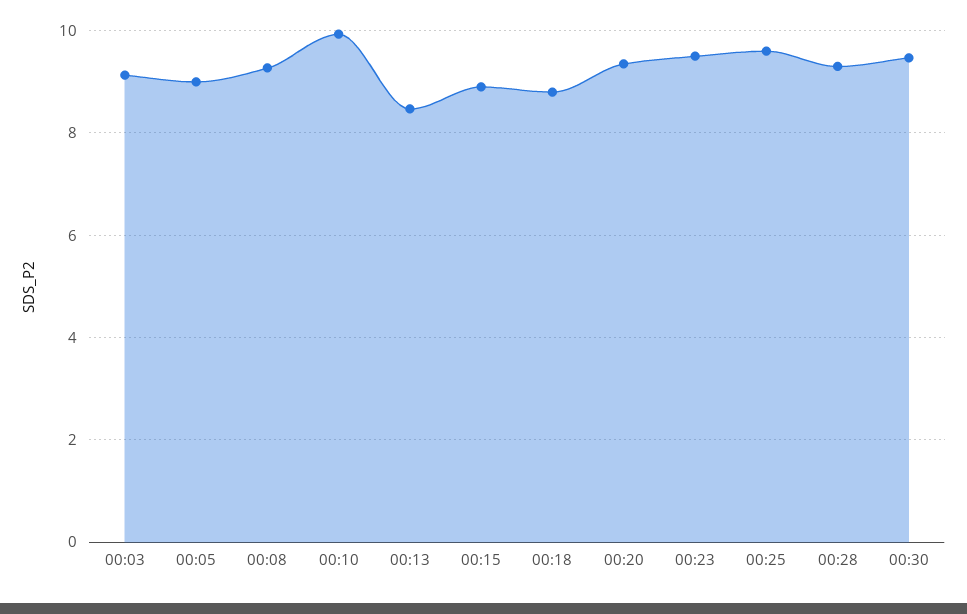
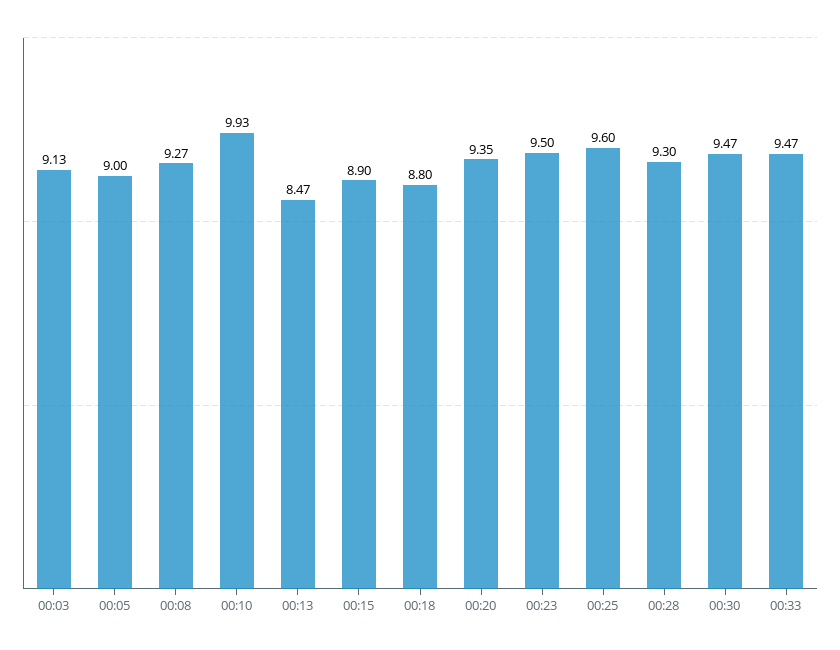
00:33: none -> 9.47

